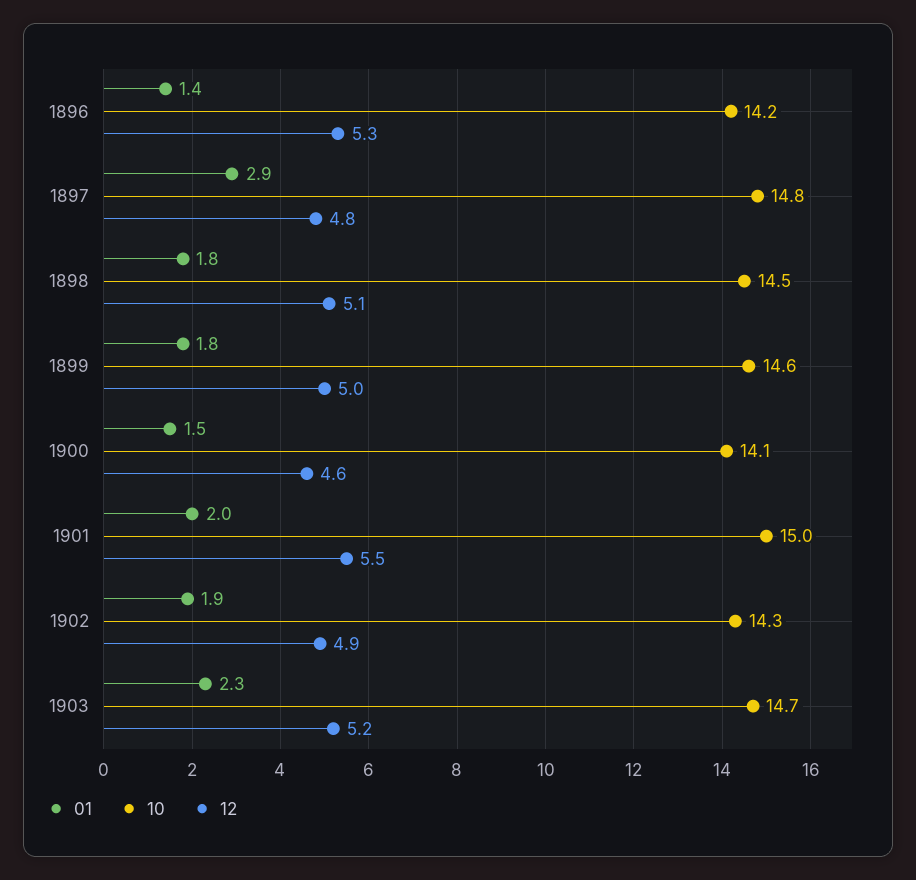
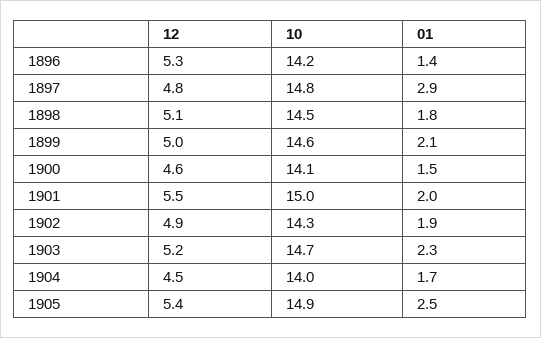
01, 1899: 1.8 -> 2.1
12, 1904: none -> 4.5
10, 1904: none -> 14
01, 1904: none -> 1.7
12, 1905: none -> 5.4
10, 1905: none -> 14.9
01, 1905: none -> 2.5

